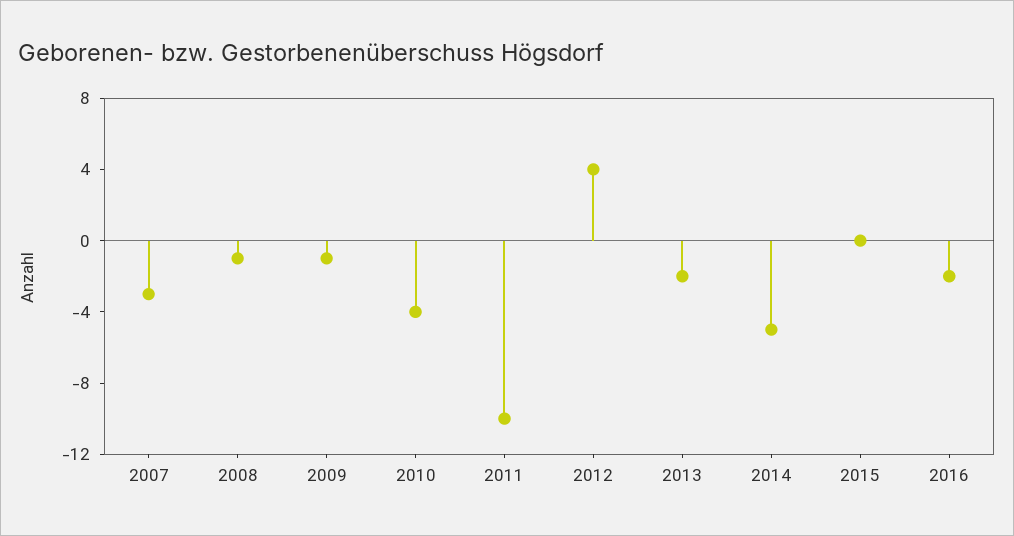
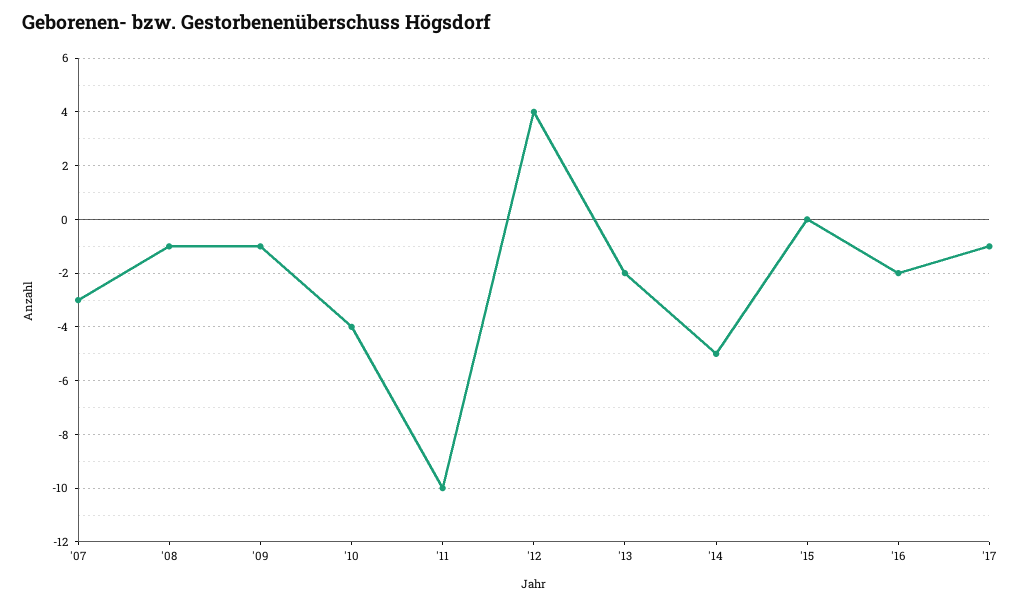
'17: none -> -1

